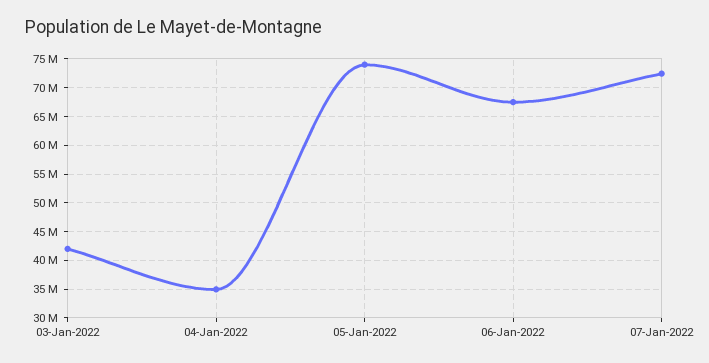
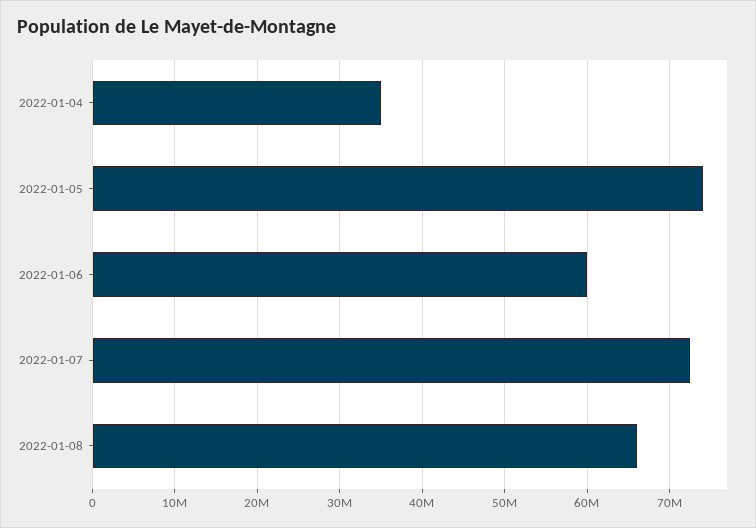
03-Jan-2022: 42500000 -> none
06-Jan-2022: 67500000 -> 60000000
2022-01-08: none -> 66000000

